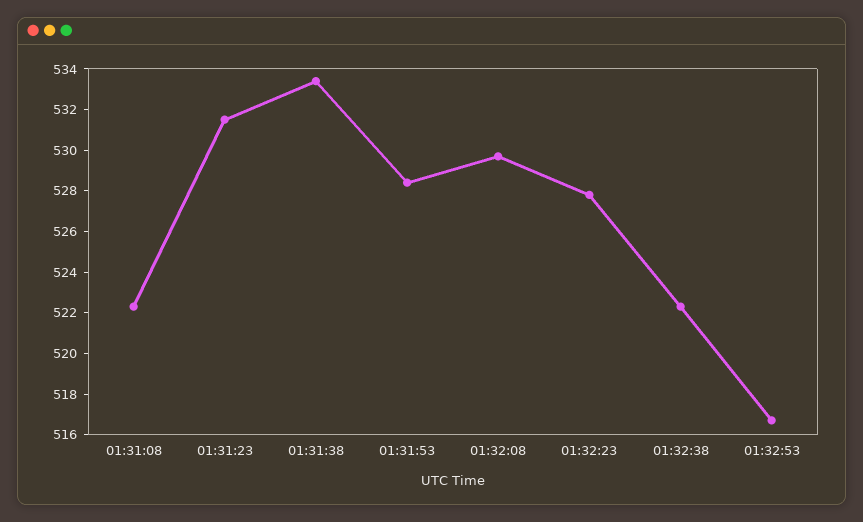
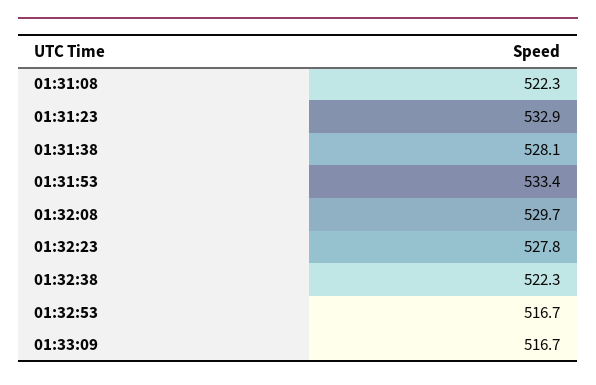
01:31:23: 531.5 -> 532.9
01:31:38: 533.5 -> 528.1
01:31:53: 528.5 -> 533.4
01:33:09: none -> 516.7

